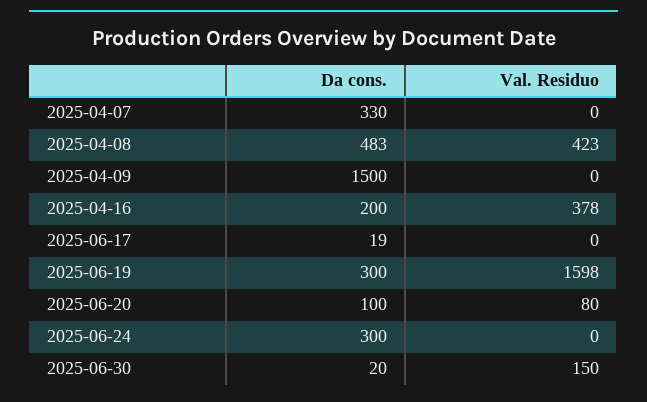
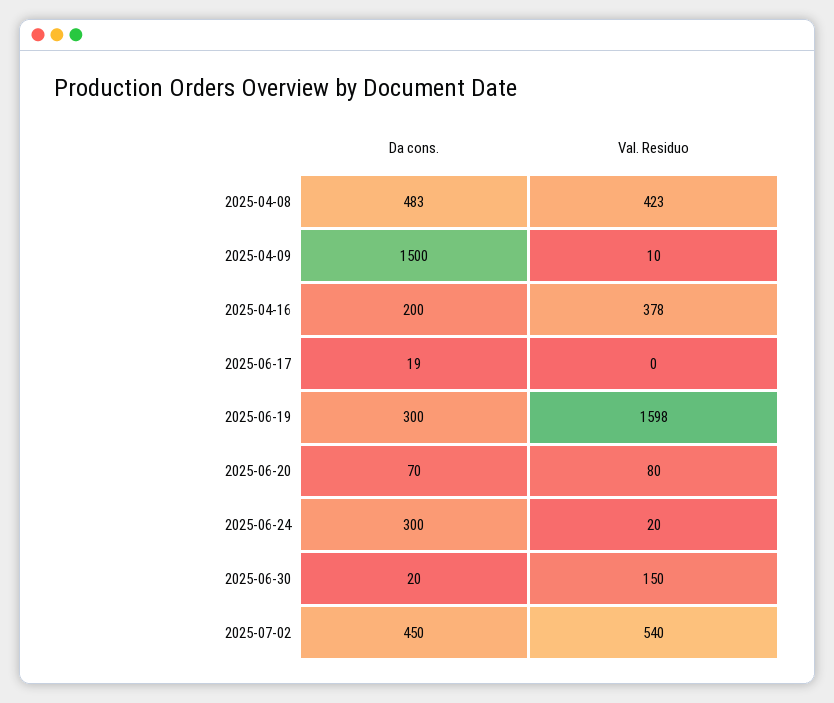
Da cons., 2025-04-07: 330 -> none
Val. Residuo, 2025-04-07: 0 -> none
Val. Residuo, 2025-04-09: 0 -> 10
Da cons., 2025-06-20: 100 -> 70
Val. Residuo, 2025-06-24: 0 -> 20
Da cons., 2025-07-02: none -> 450
Val. Residuo, 2025-07-02: none -> 540

